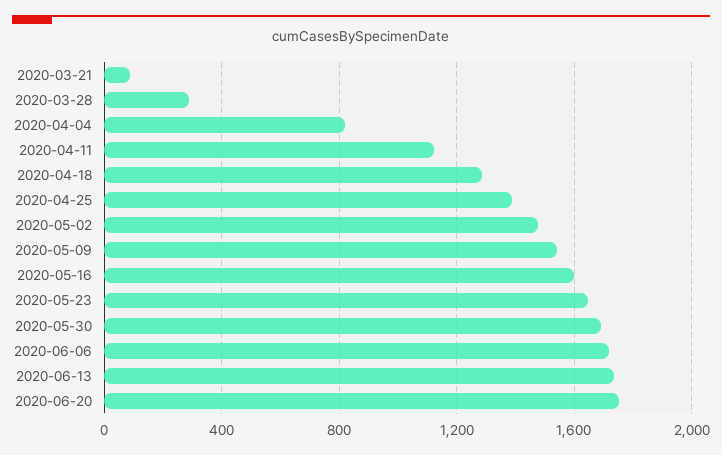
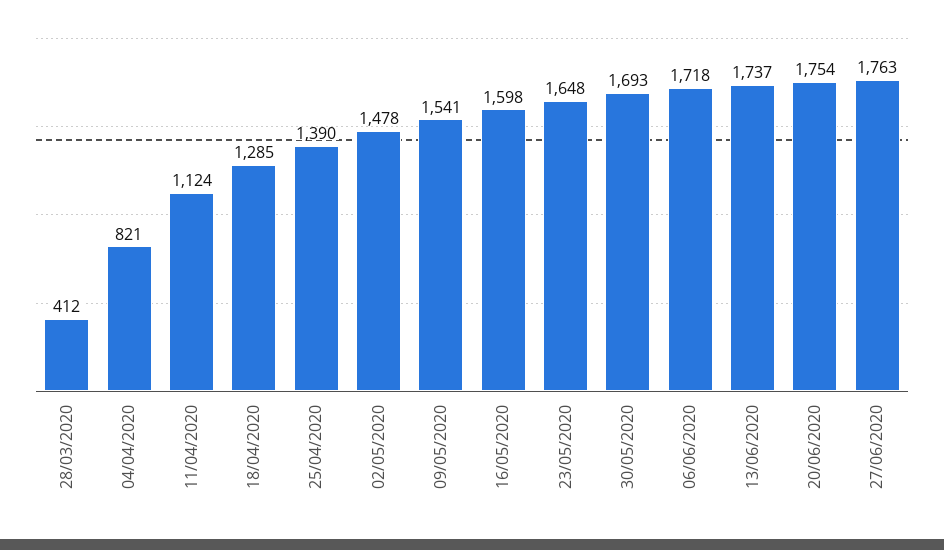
2020-03-21: 100 -> none
2020-03-28: 300 -> 412
27/06/2020: none -> 1763

